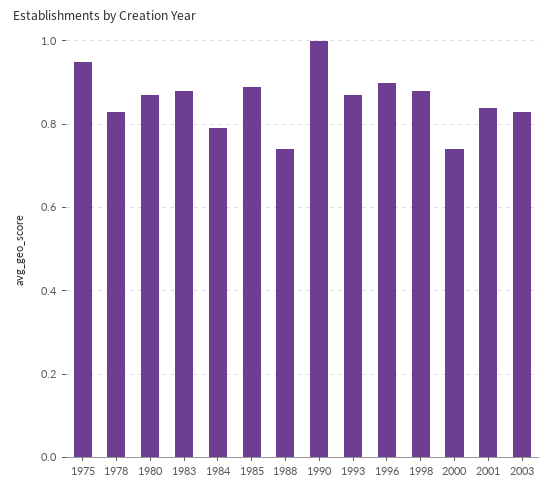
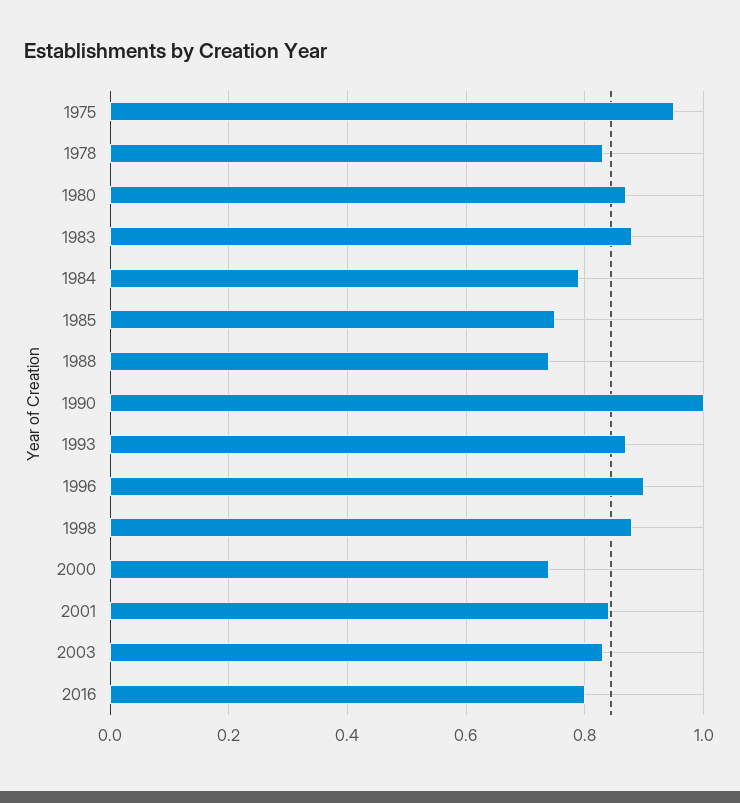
1985: 0.9 -> 0.75
2016: none -> 0.8

